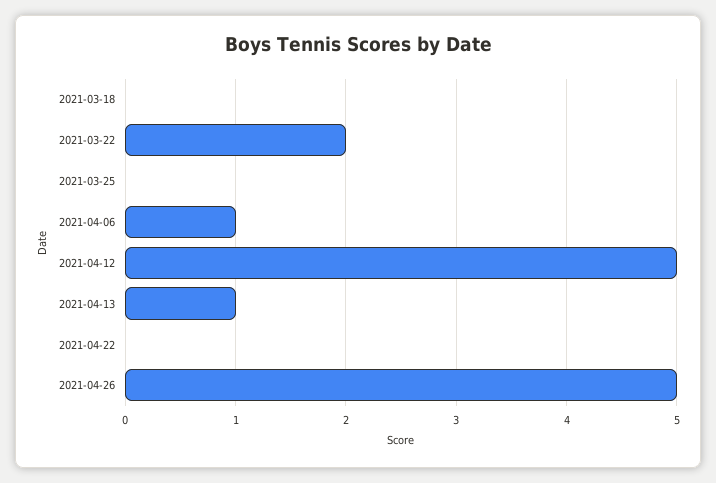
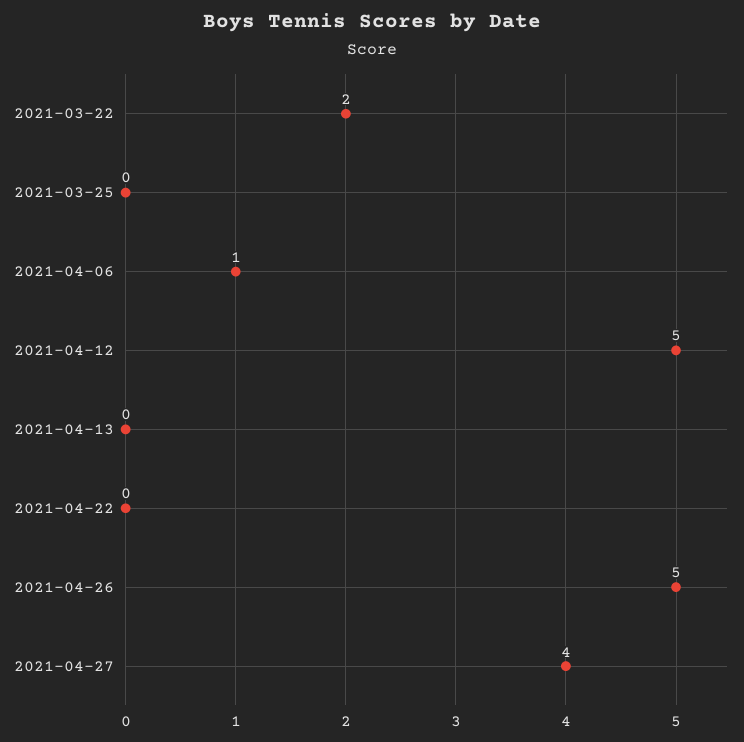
2021-03-18: 0 -> none
2021-04-13: 1 -> 0
2021-04-27: none -> 4

